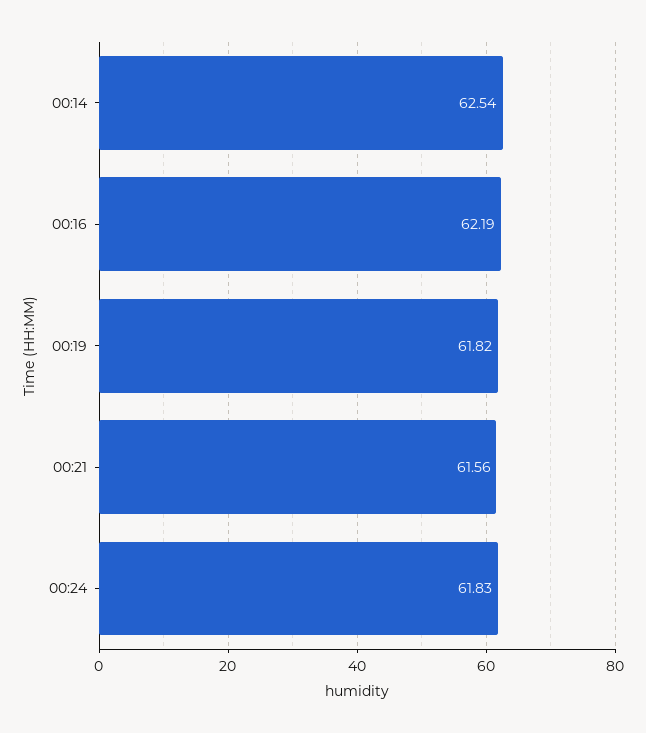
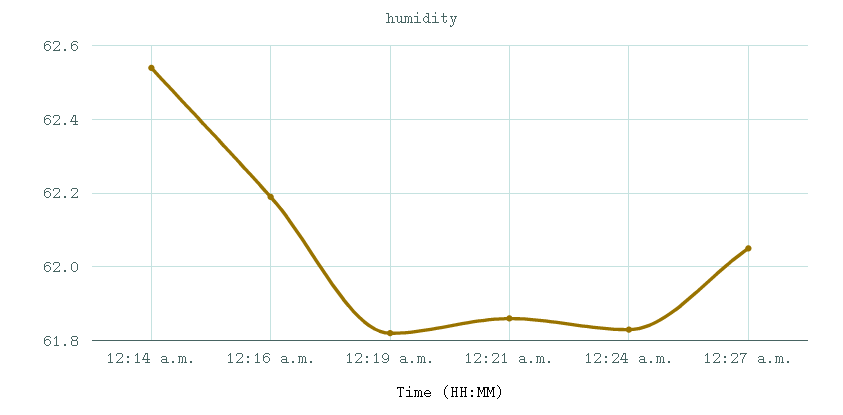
00:21: 61.56 -> 61.85
12:27 a.m.: none -> 62.05

